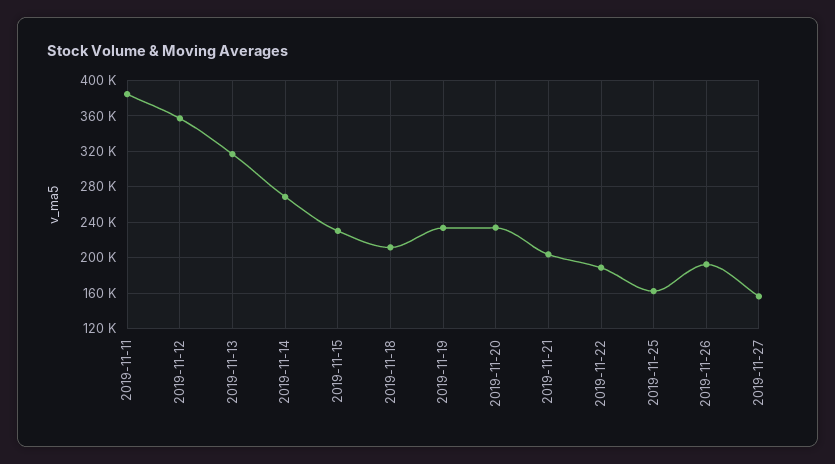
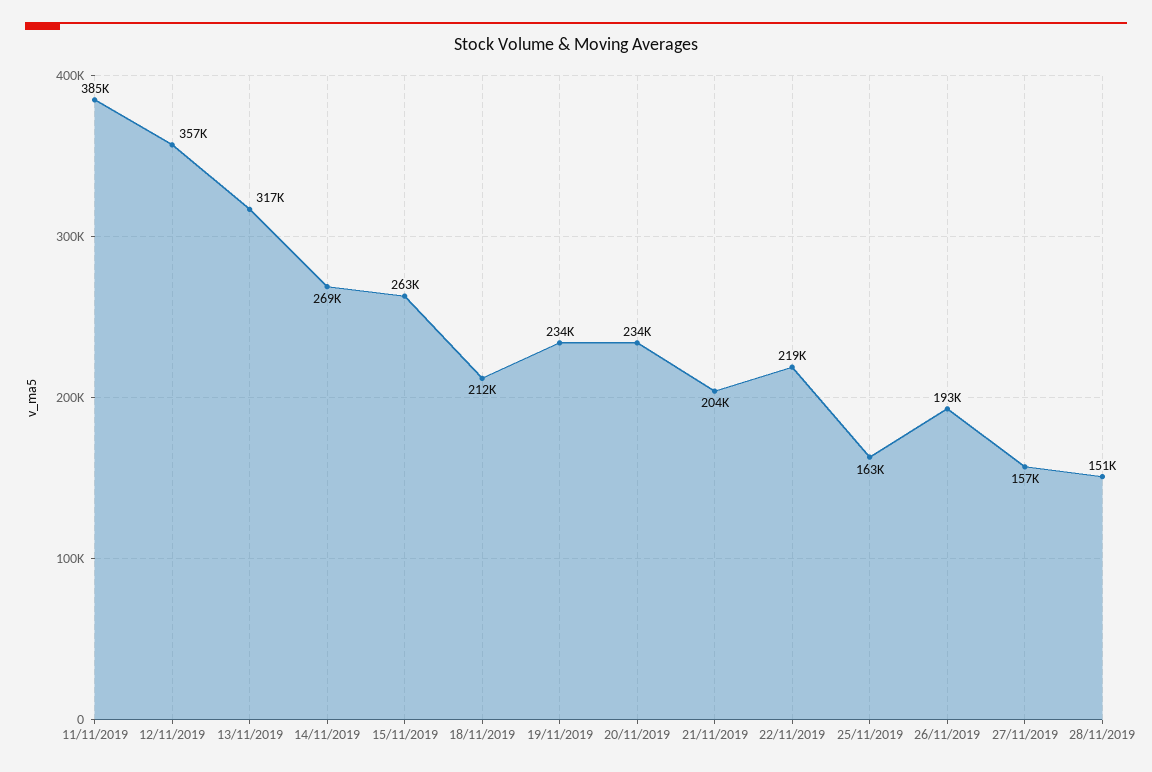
2019-11-15: 230000 -> 263000
2019-11-22: 190000 -> 219000
28/11/2019: none -> 151000

